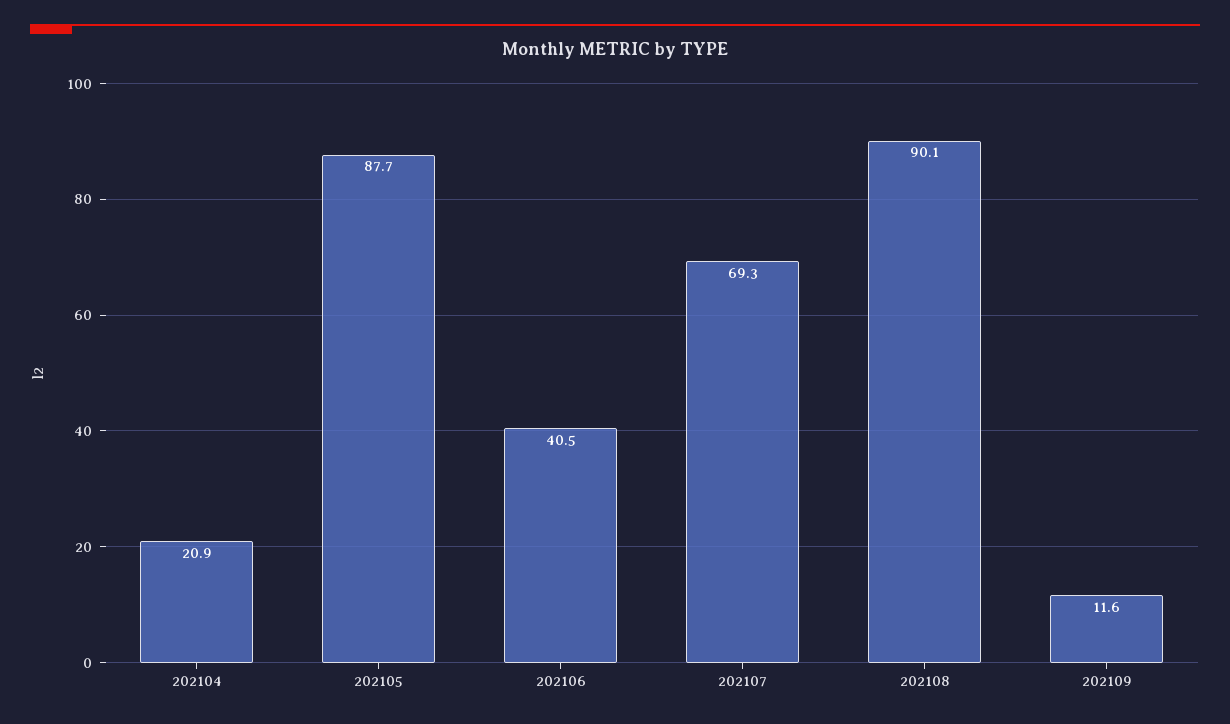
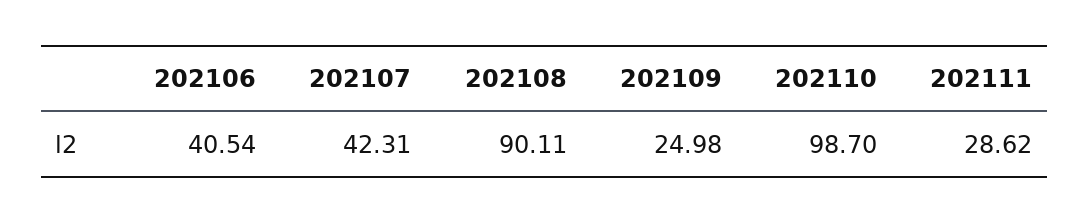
202104: 20.9 -> none
202105: 87.7 -> none
202107: 69.3 -> 42.31
202109: 11.6 -> 24.98
202110: none -> 98.7
202111: none -> 28.62

